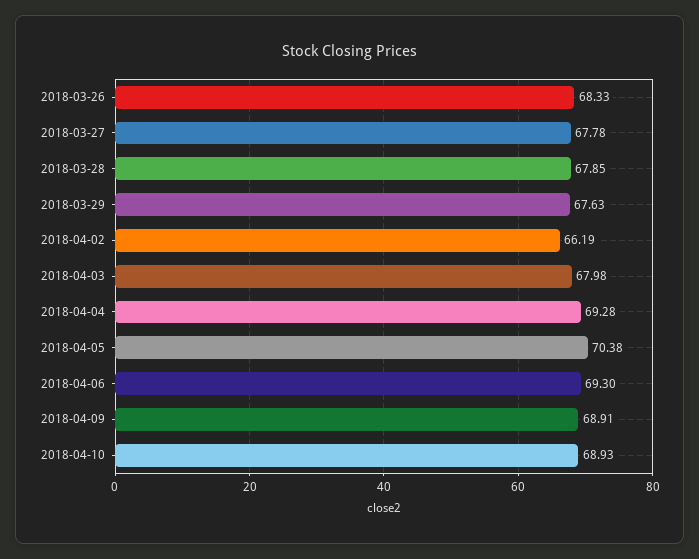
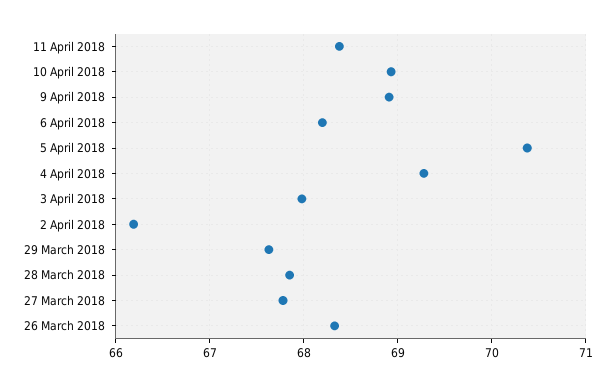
2018-04-06: 69.3 -> 68.2
11 April 2018: none -> 68.4

